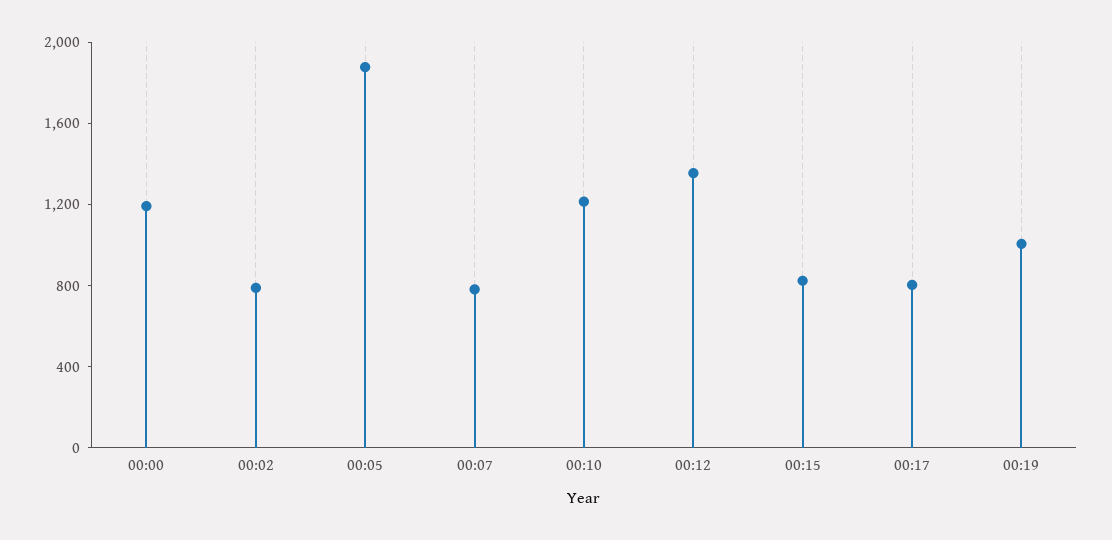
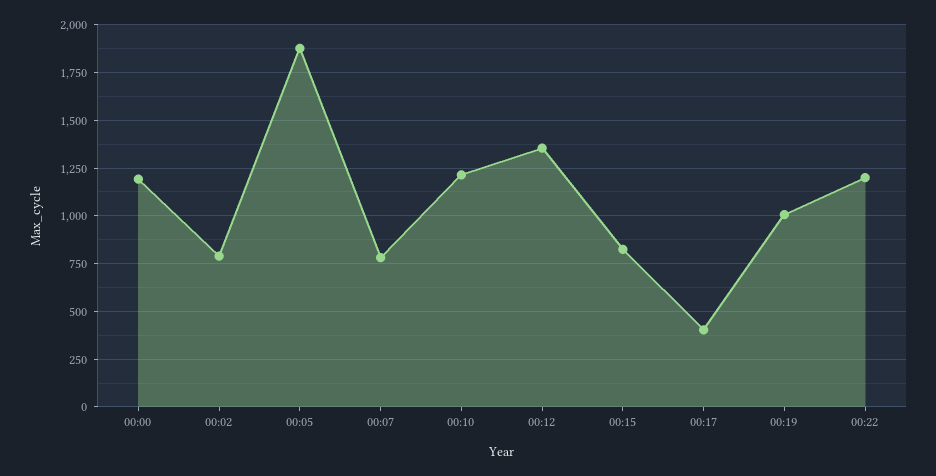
00:17: 800 -> 400
00:22: none -> 1200

